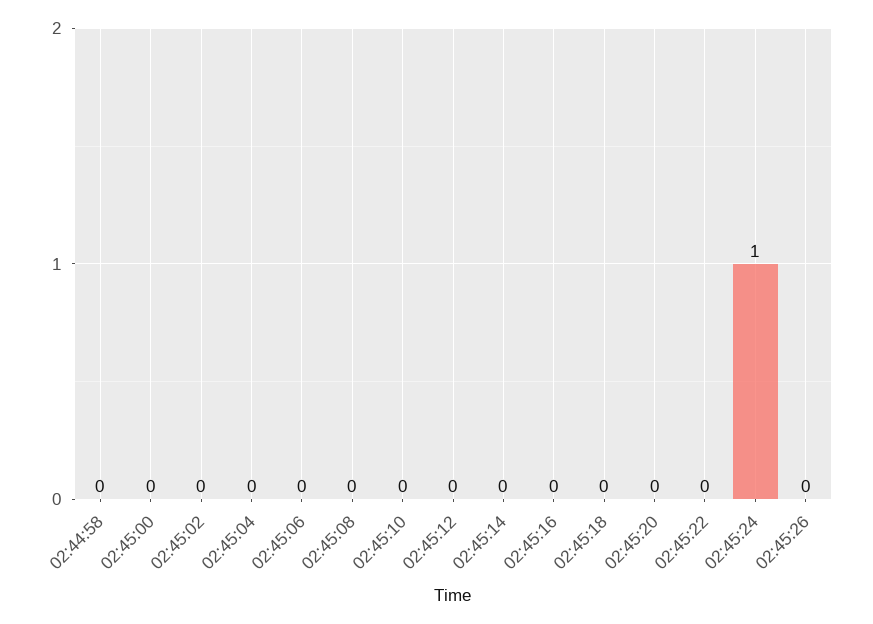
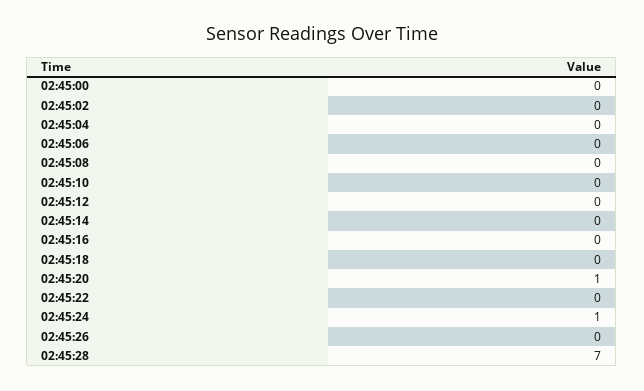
02:44:58: 0 -> none
02:45:20: 0 -> 1
02:45:28: none -> 7

